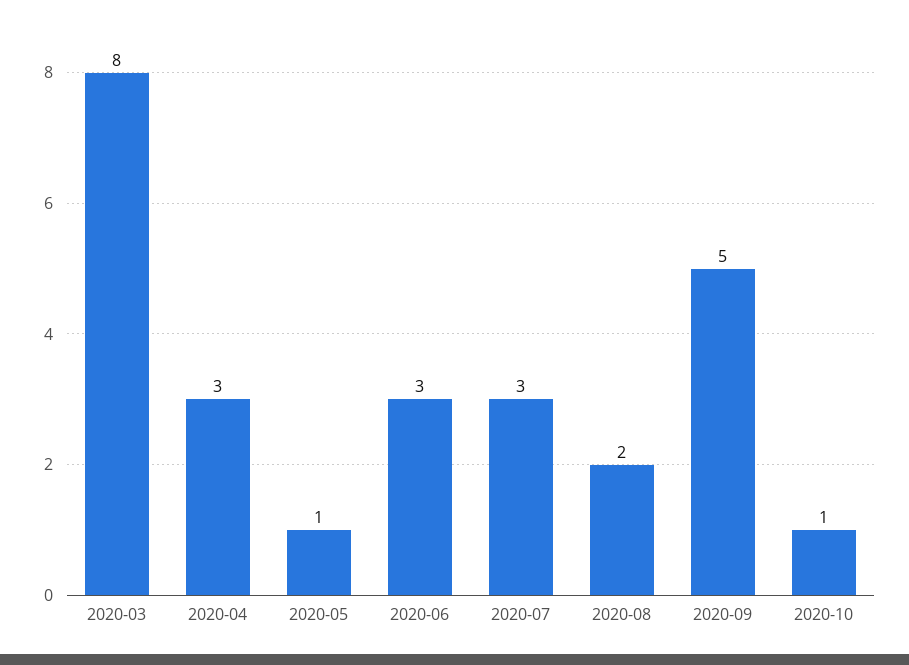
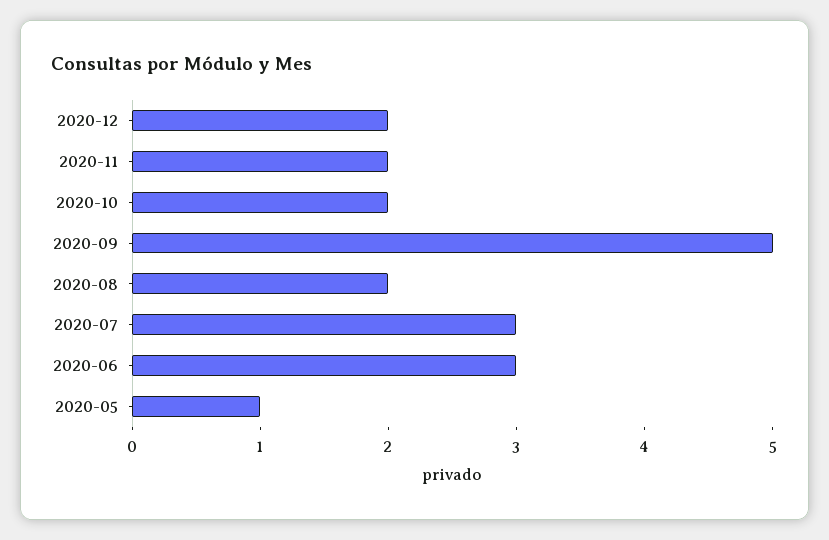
2020-03: 8 -> none
2020-04: 3 -> none
2020-10: 1 -> 2
2020-12: none -> 2
2020-11: none -> 2

